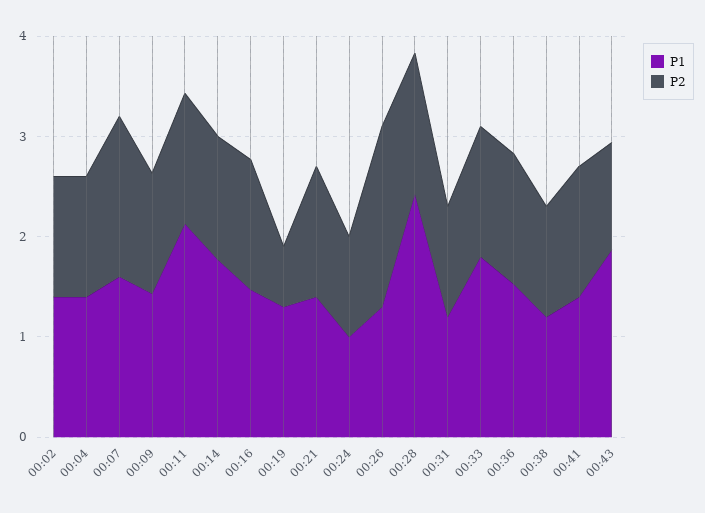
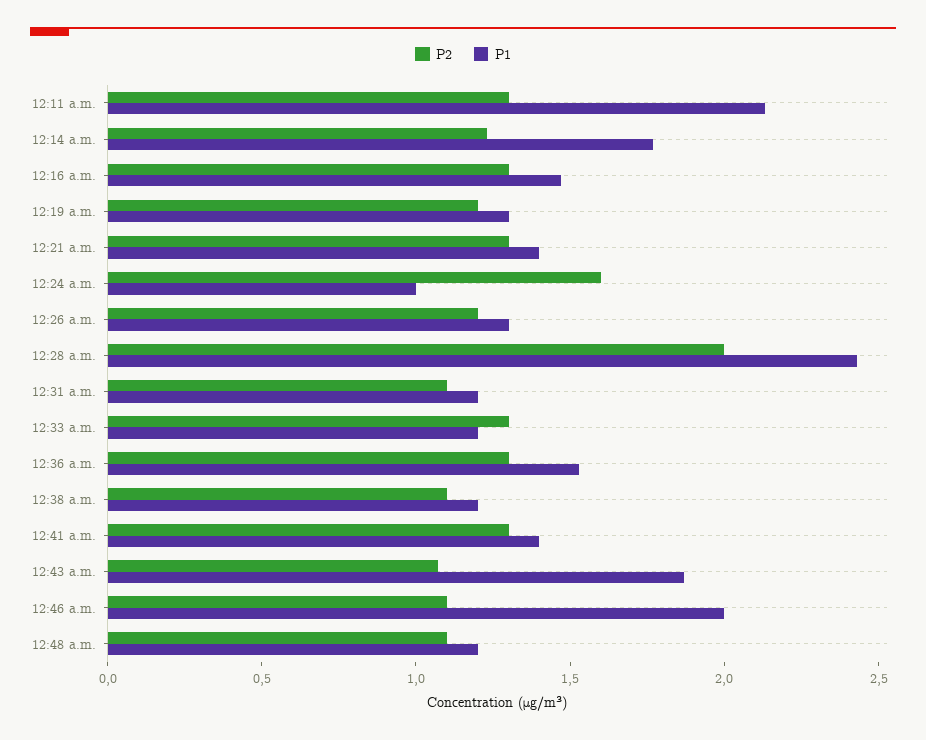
P1, 00:02: 1.4 -> none
P2, 00:02: 1.2 -> none
P1, 00:04: 1.4 -> none
P2, 00:04: 1.2 -> none
P1, 00:07: 1.6 -> none
P2, 00:07: 1.6 -> none
P1, 00:09: 1.4 -> none
P2, 00:09: 1.2 -> none
P2, 00:19: 0.6 -> 1.2
P2, 00:24: 1 -> 1.6
P2, 00:26: 1.8 -> 1.2
P2, 00:28: 1.4 -> 2
P1, 00:33: 1.8 -> 1.2
P2, 12:46 a.m.: none -> 1.1
P1, 12:46 a.m.: none -> 2
P2, 12:48 a.m.: none -> 1.1
P1, 12:48 a.m.: none -> 1.2

